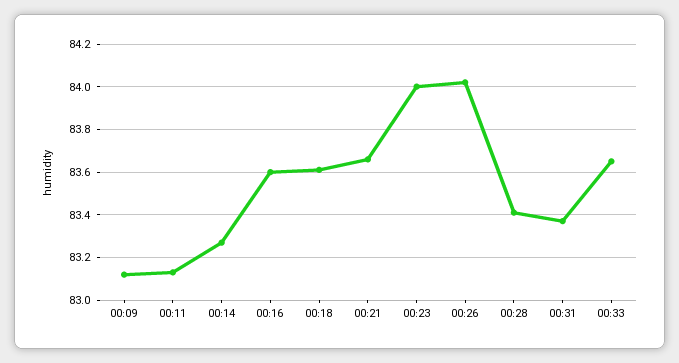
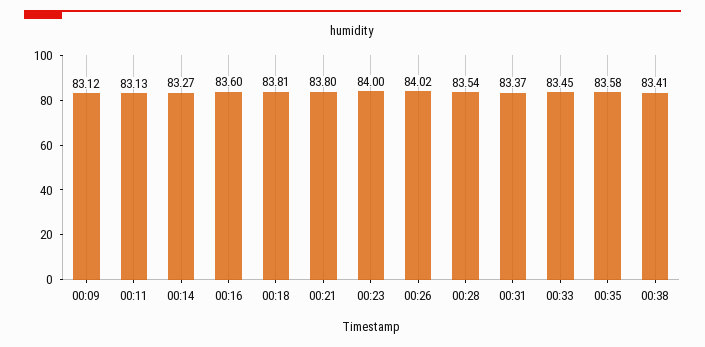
00:18: 83.6 -> 83.81
00:21: 83.65 -> 83.8
00:28: 83.4 -> 83.54
00:33: 83.65 -> 83.45
00:35: none -> 83.58
00:38: none -> 83.41

